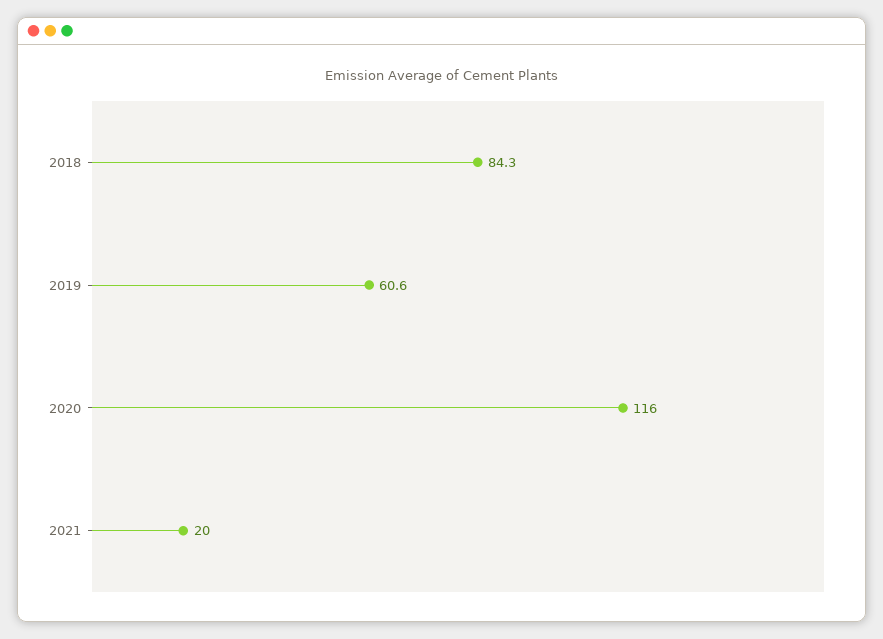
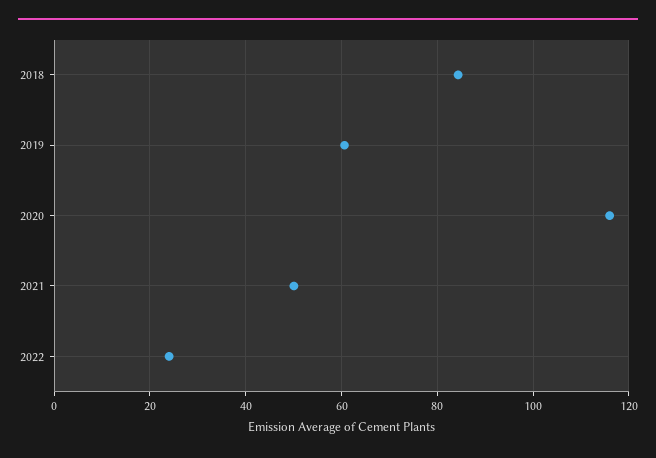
2021: 20 -> 50
2022: none -> 24

